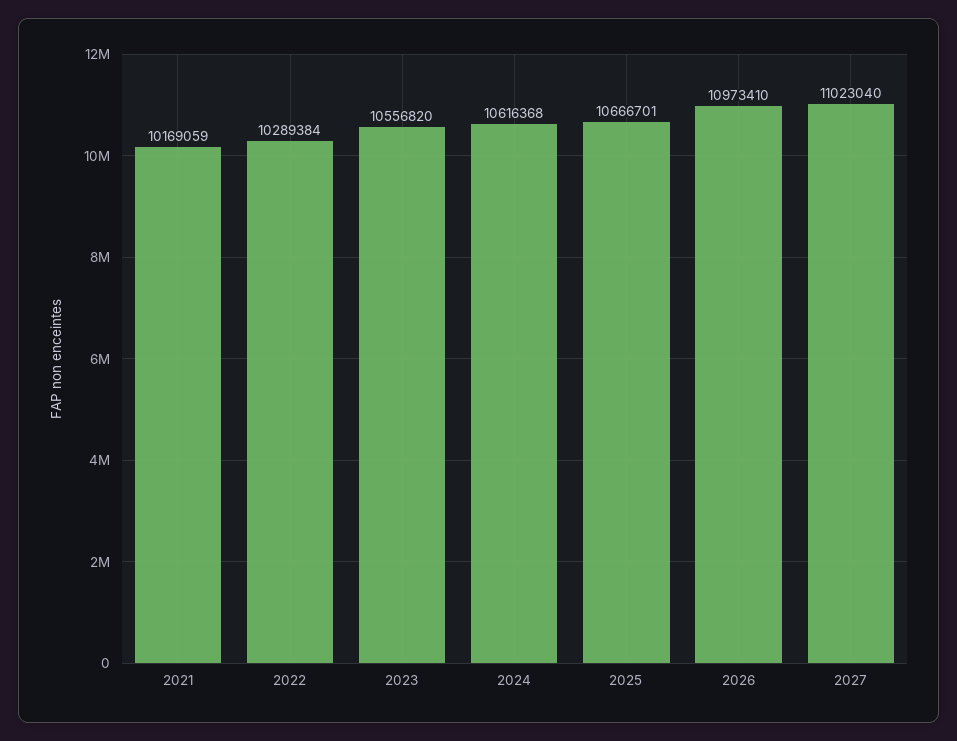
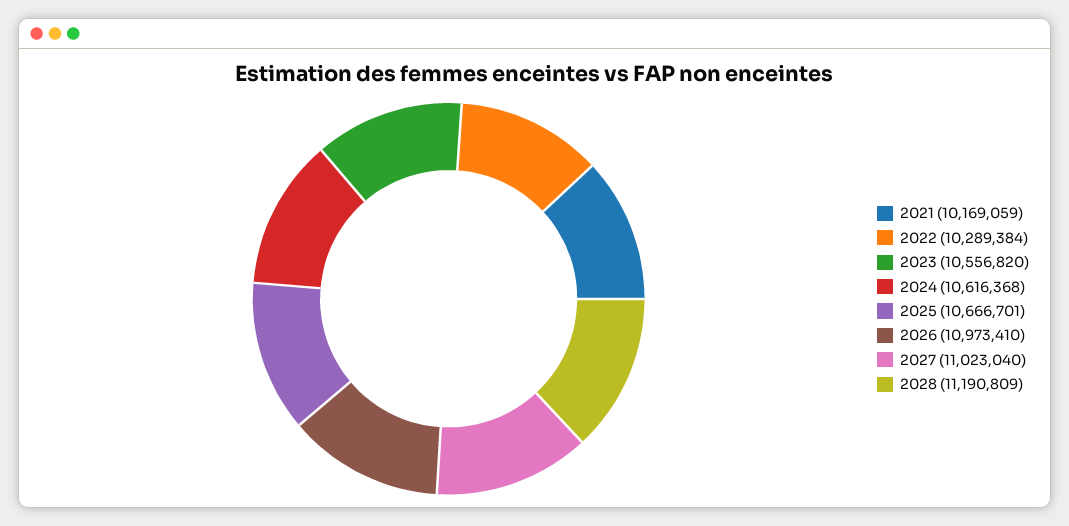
2028: none -> 11190809

